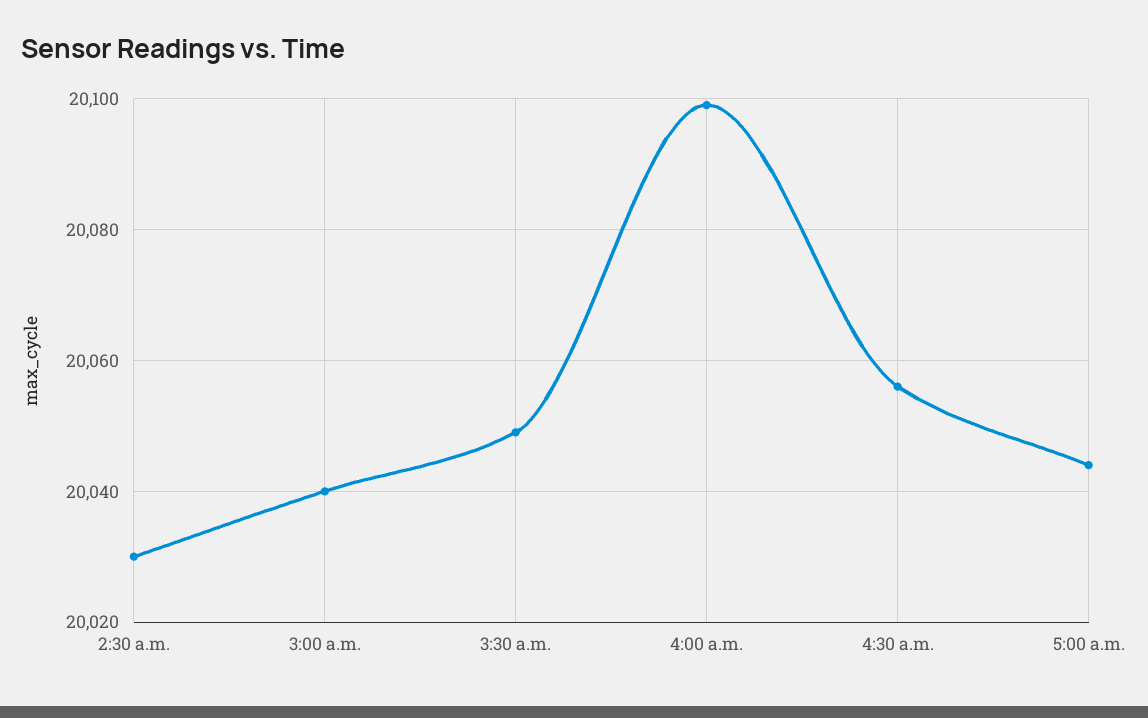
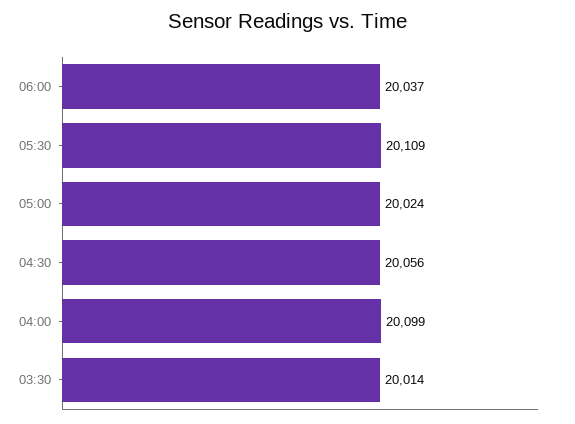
2:30 a.m.: 20030 -> none
3:00 a.m.: 20040 -> none
3:30 a.m.: 20050 -> 20014
5:00 a.m.: 20045 -> 20024
06:00: none -> 20037
05:30: none -> 20109

